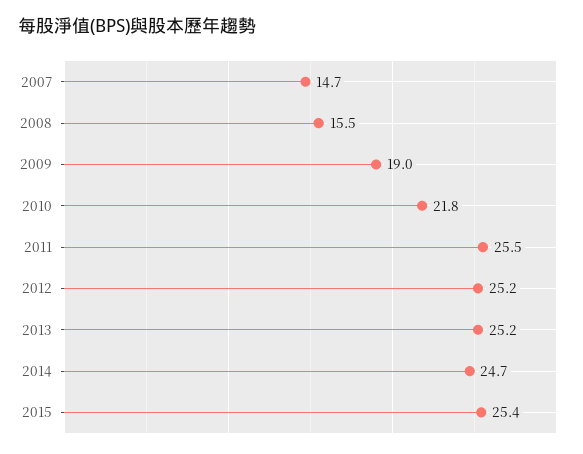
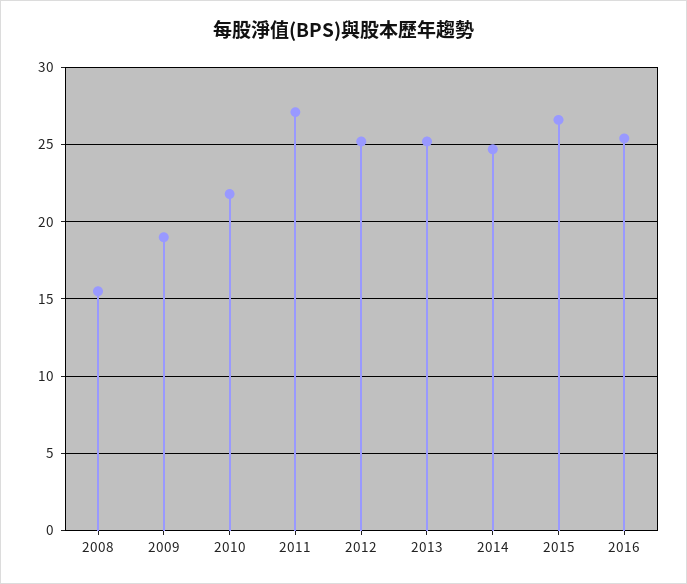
2007: 14.7 -> none
2011: 25.5 -> 27
2015: 25.4 -> 26.5
2016: none -> 25.5

